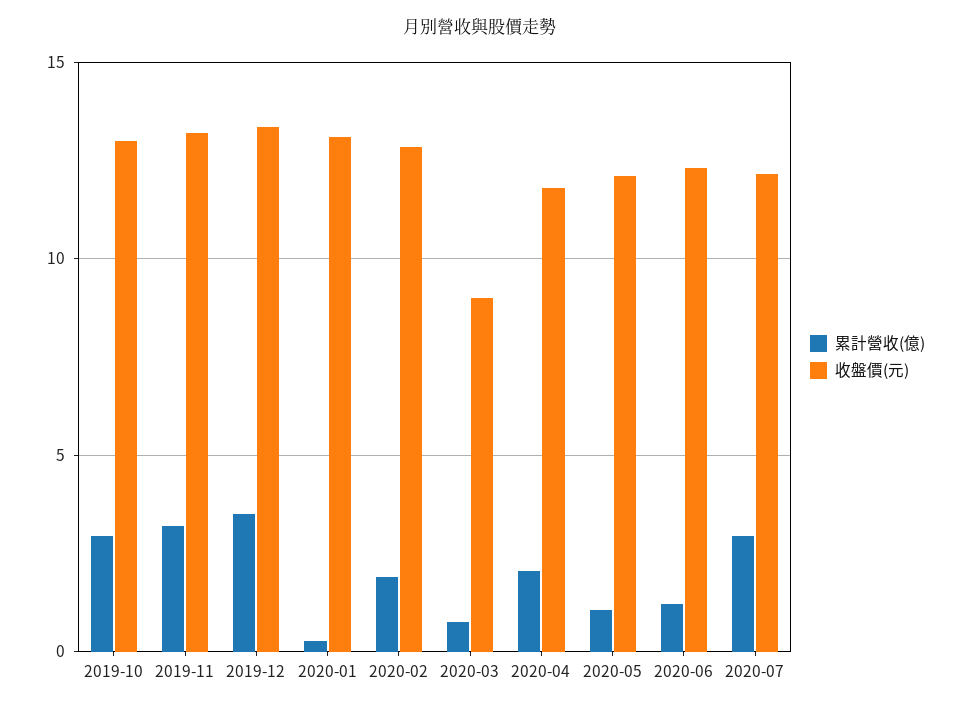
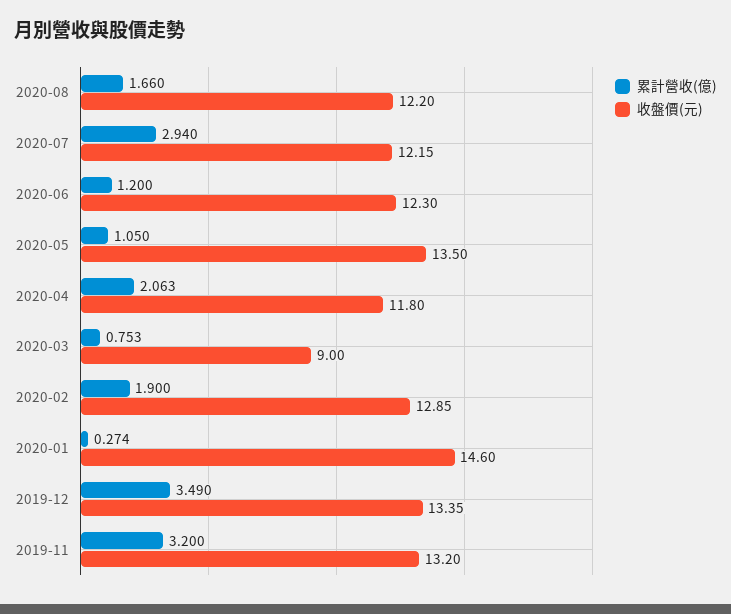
累計營收(億), 2019-10: 3 -> none
收盤價(元), 2019-10: 13 -> none
收盤價(元), 2020-01: 13 -> 14.6
收盤價(元), 2020-05: 12 -> 13.5
累計營收(億), 2020-08: none -> 1.66
收盤價(元), 2020-08: none -> 12.2

